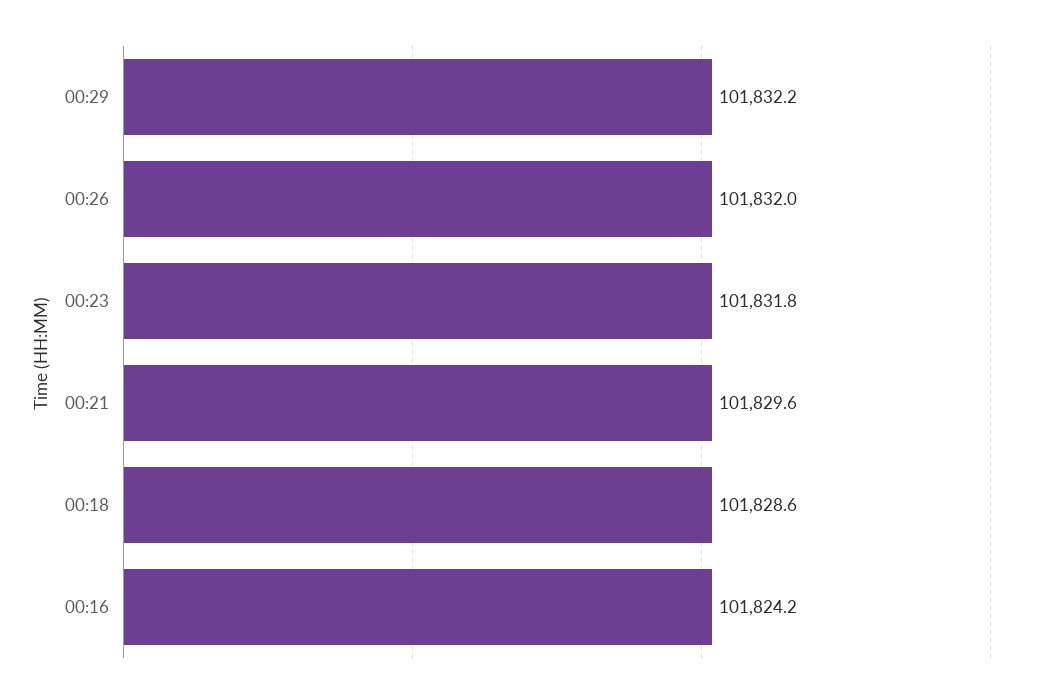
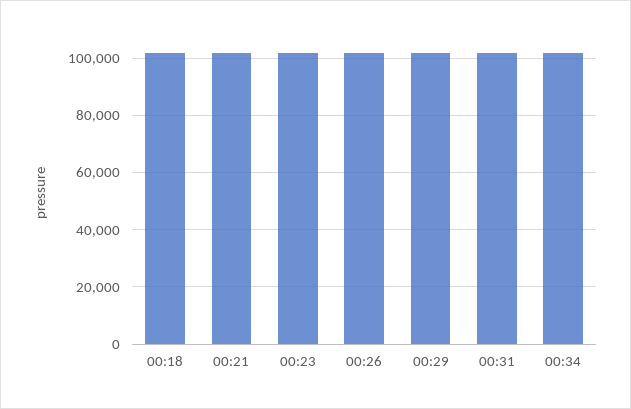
00:16: 101824.2 -> none
00:31: none -> 102500
00:34: none -> 102500

